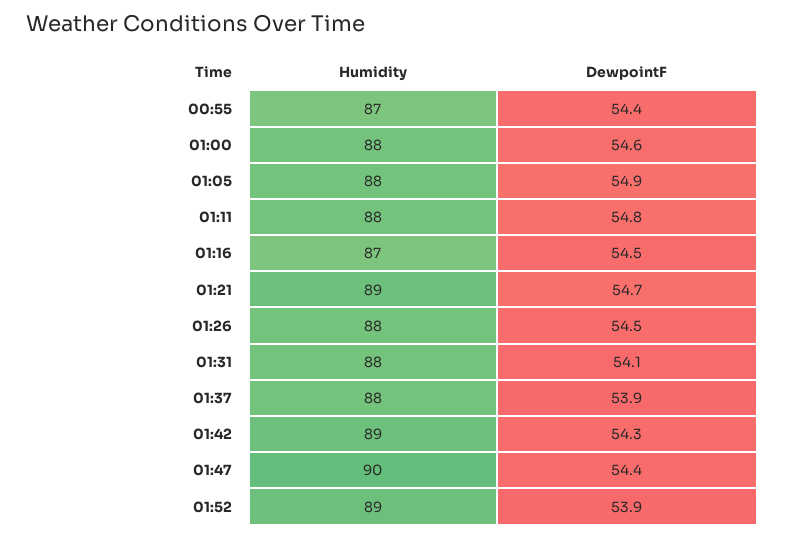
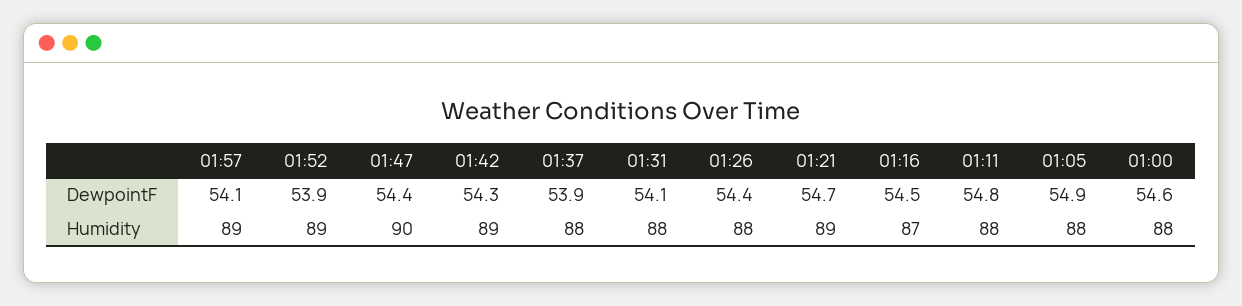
Humidity, 00:55: 87 -> none
DewpointF, 00:55: 54.4 -> none
DewpointF, 01:26: 54.5 -> 54.4
DewpointF, 01:57: none -> 54.1
Humidity, 01:57: none -> 89

